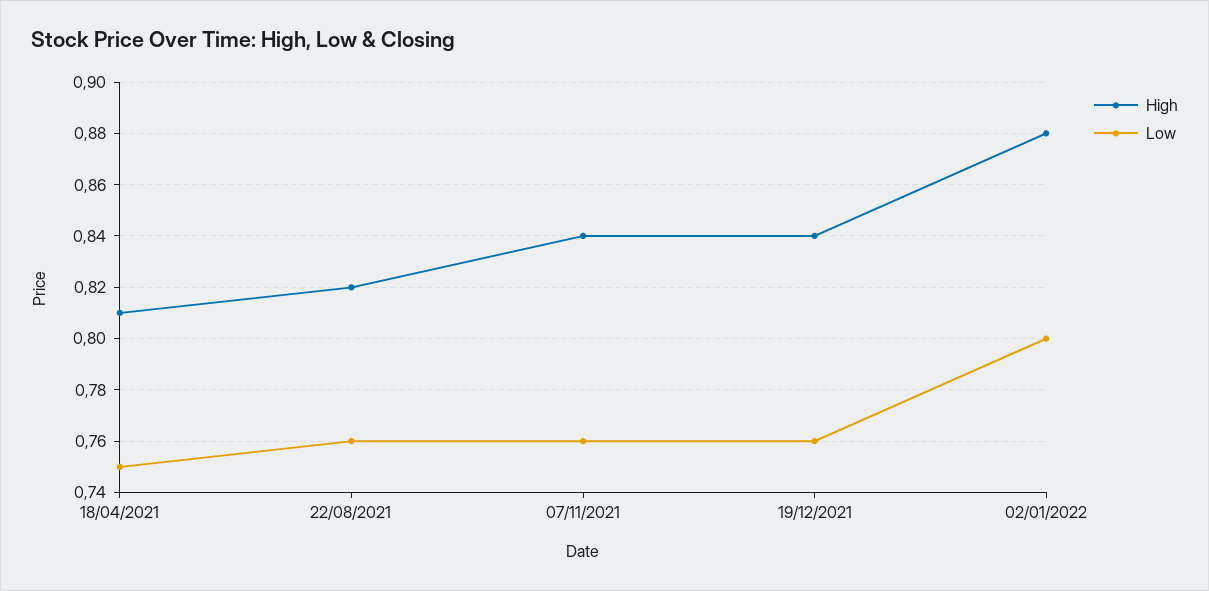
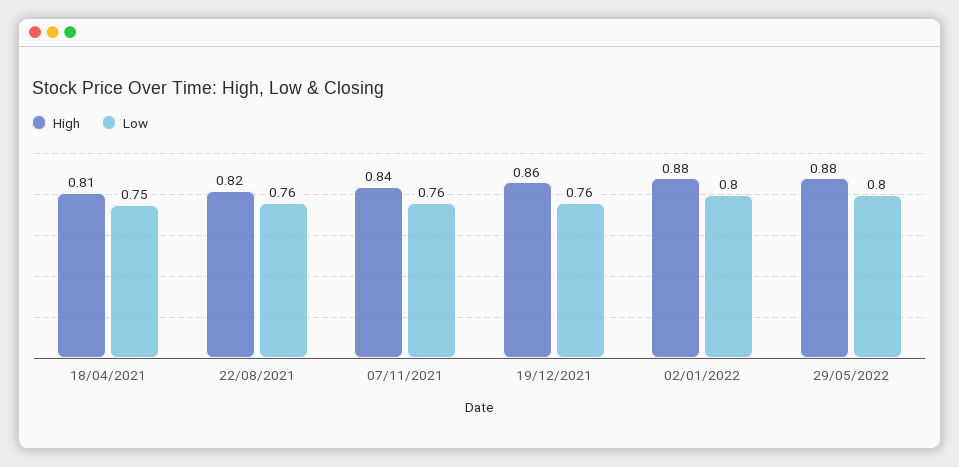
High, 19/12/2021: 0.84 -> 0.86
High, 29/05/2022: none -> 0.88
Low, 29/05/2022: none -> 0.8

